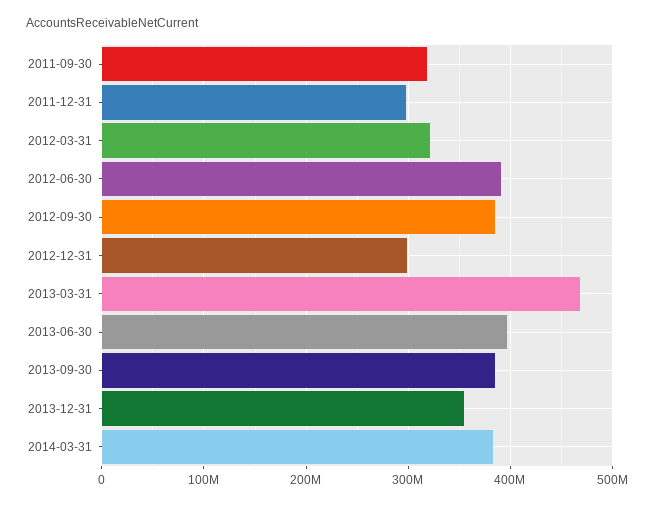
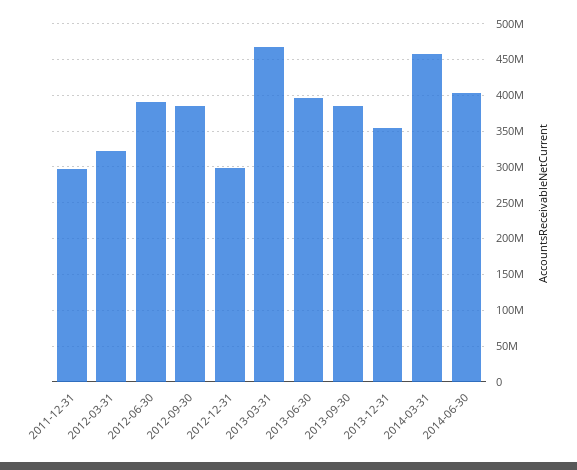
2011-09-30: 320000000 -> none
2014-03-31: 380000000 -> 460000000
2014-06-30: none -> 400000000

